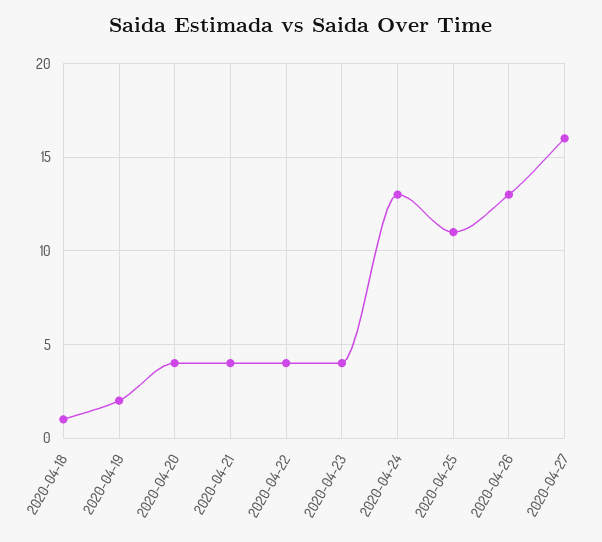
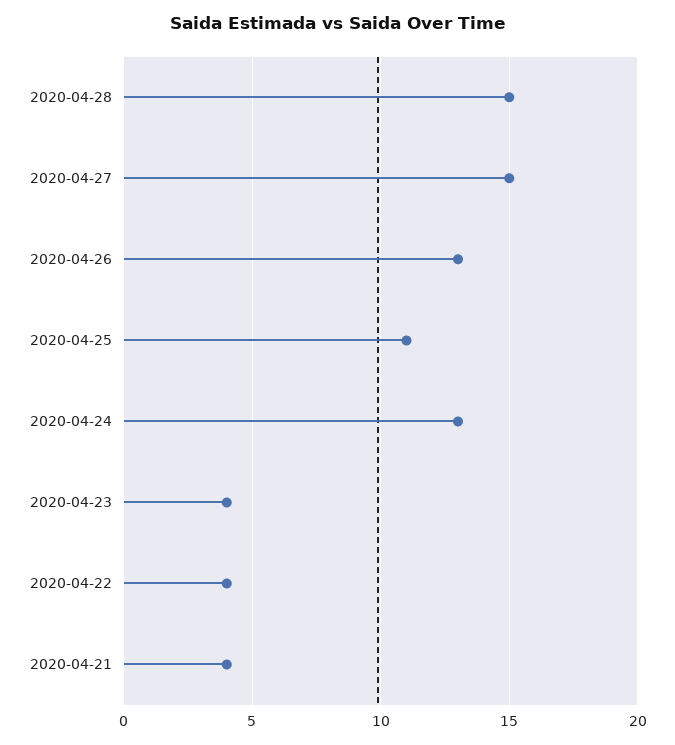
2020-04-18: 1 -> none
2020-04-19: 2 -> none
2020-04-20: 4 -> none
2020-04-27: 16 -> 15
2020-04-28: none -> 15

